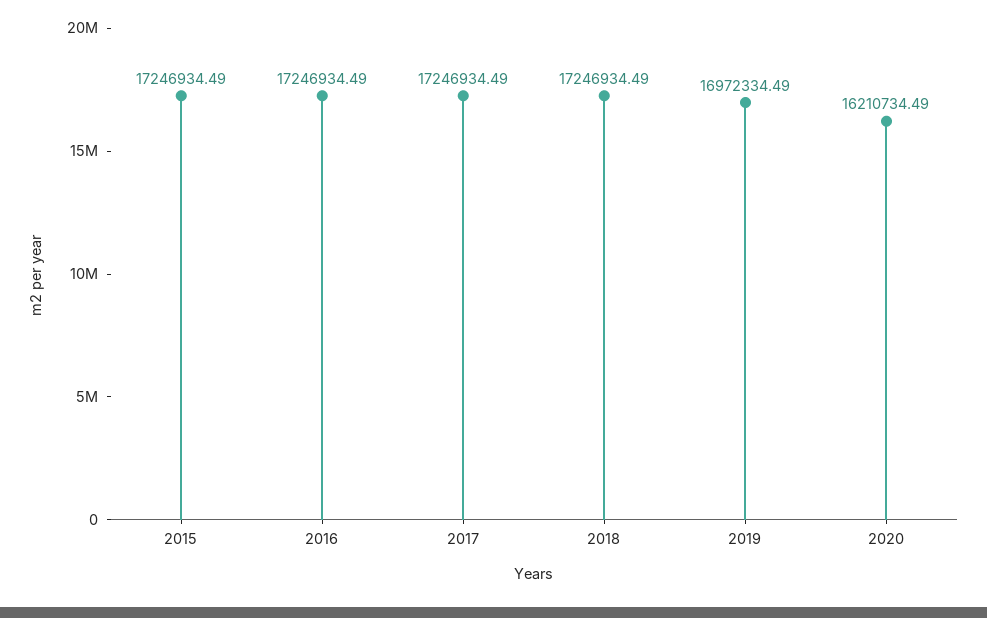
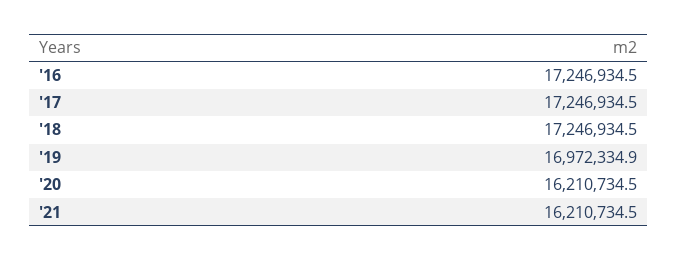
2015: 17246934.49 -> none
2019: 16972334.49 -> 16972334.9
'21: none -> 16210734.5

